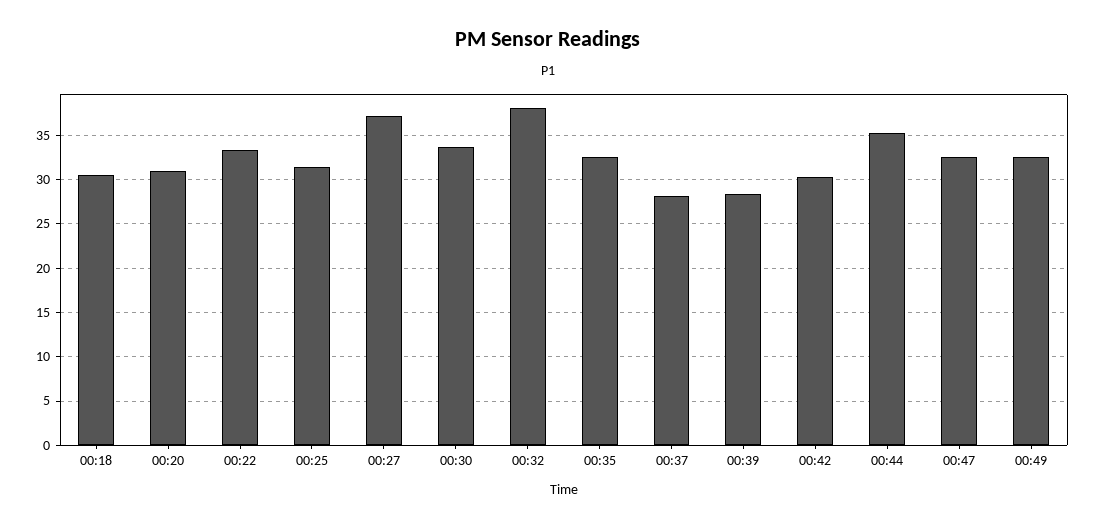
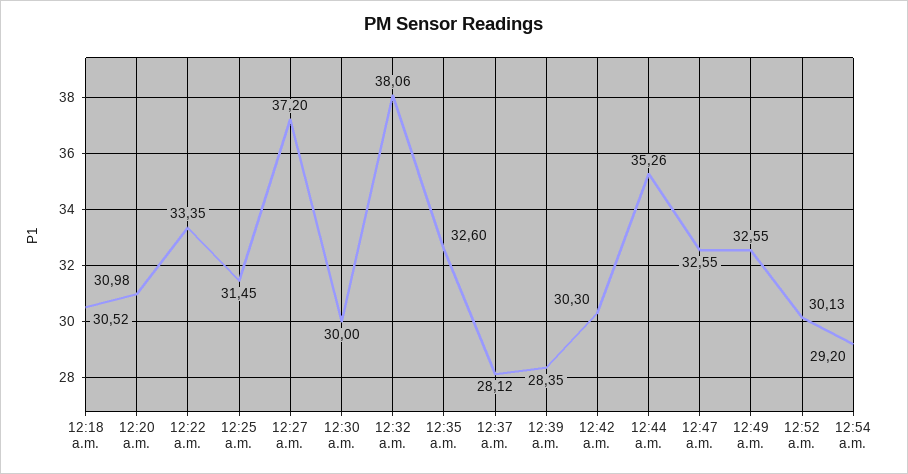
00:30: 34 -> 30
12:52 a.m.: none -> 30.13
12:54 a.m.: none -> 29.2

